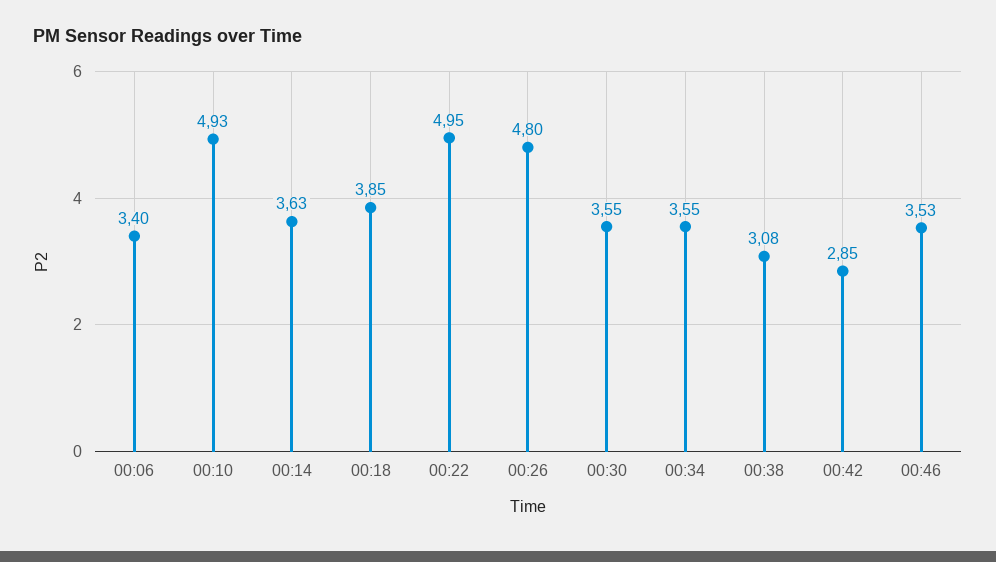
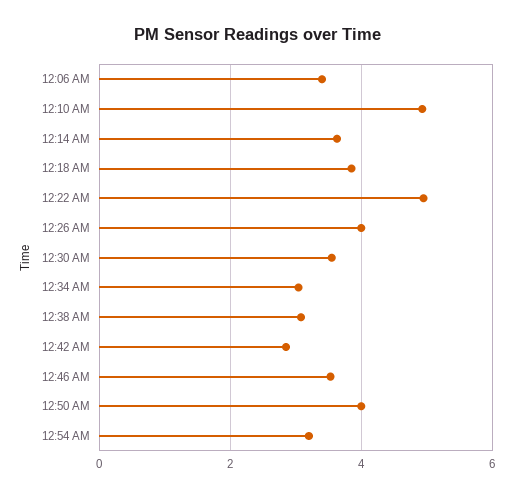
00:26: 4.8 -> 4
00:34: 3.55 -> 3
12:50 AM: none -> 4
12:54 AM: none -> 3.2

